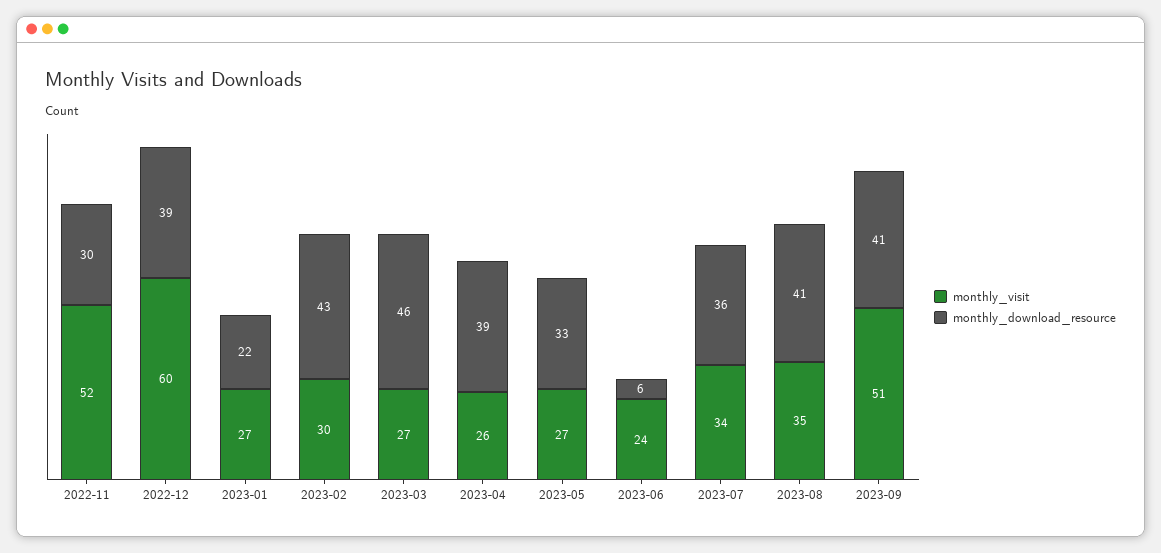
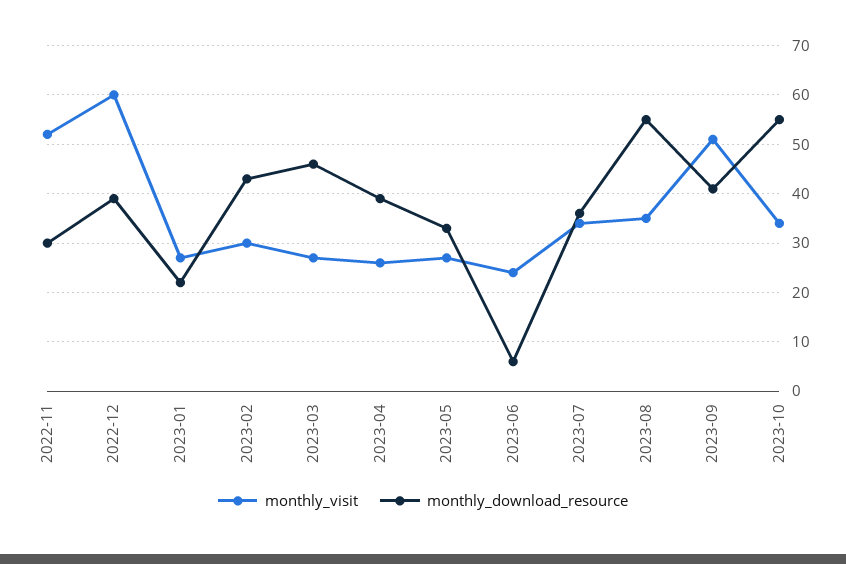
monthly_download_resource, 2023-08: 41 -> 55
monthly_visit, 2023-10: none -> 35
monthly_download_resource, 2023-10: none -> 55

